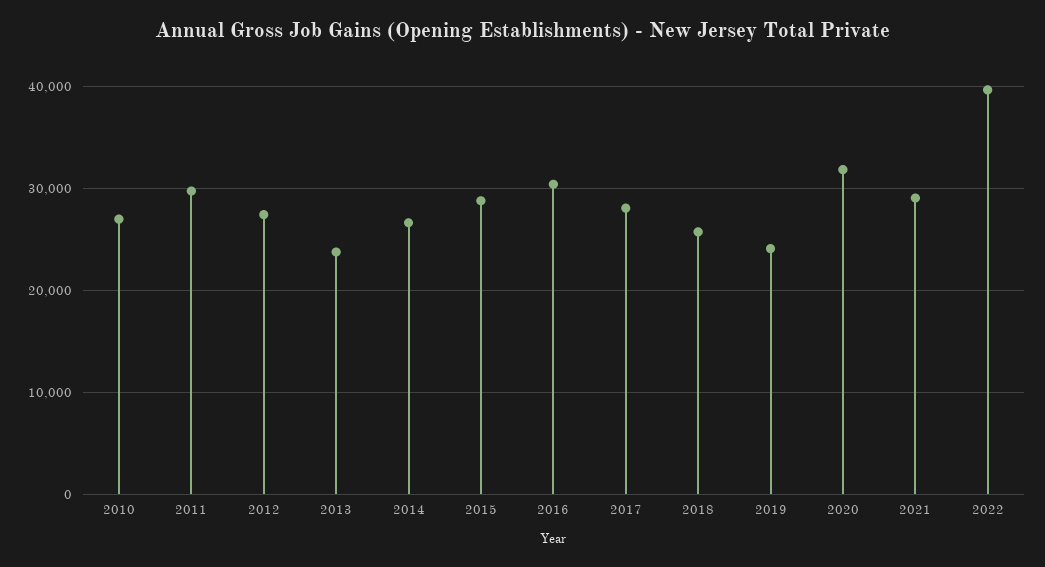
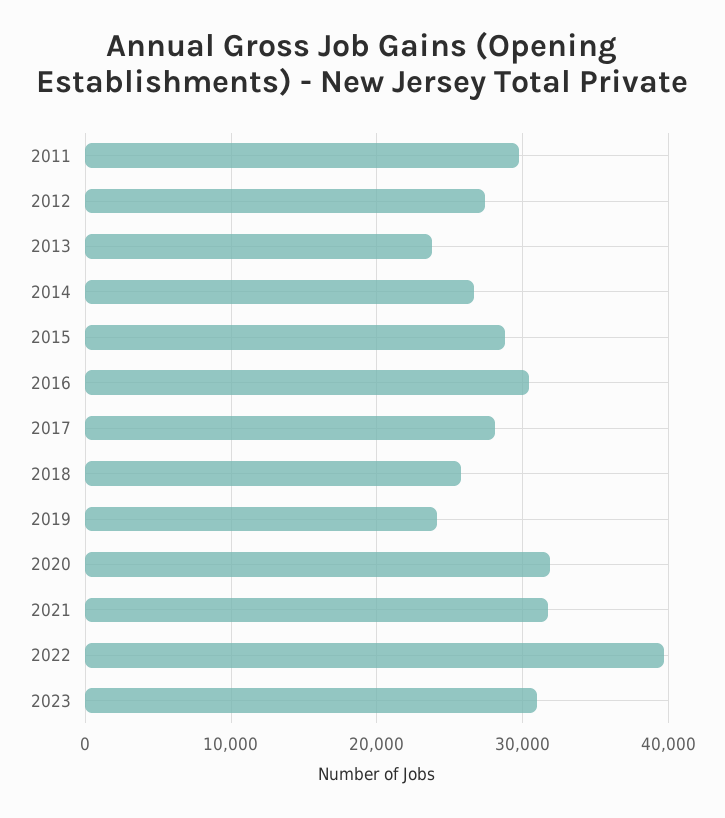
2010: 27000 -> none
2021: 29000 -> 32000
2023: none -> 31000

